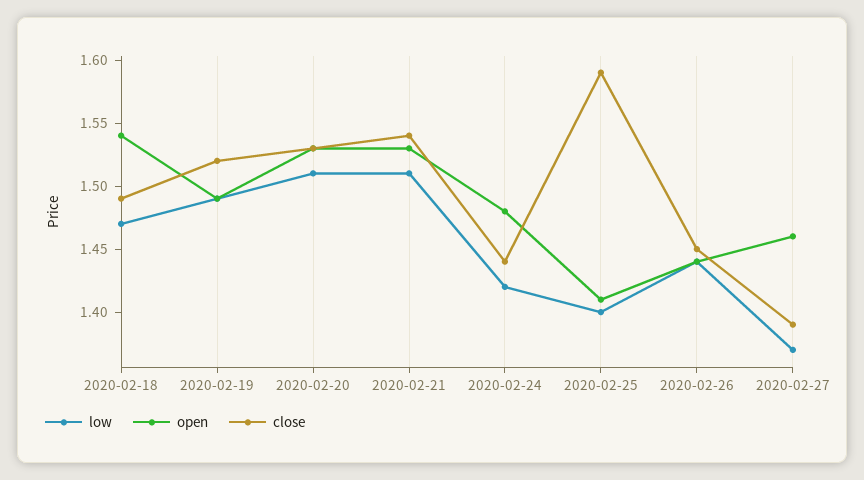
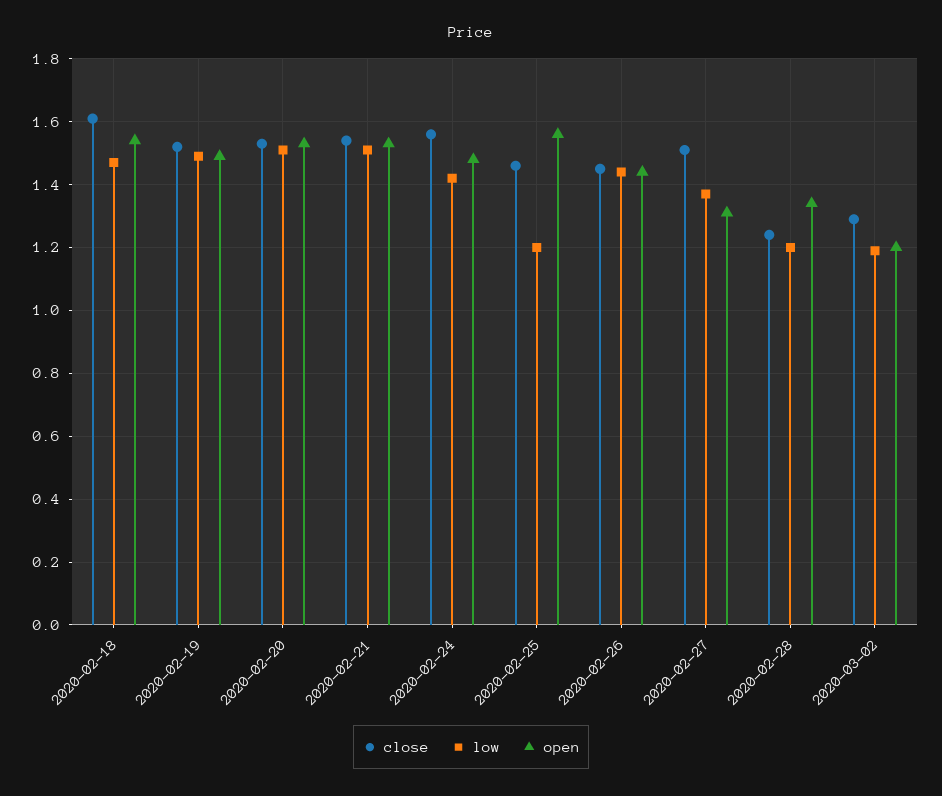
close, 2020-02-18: 1.49 -> 1.6
close, 2020-02-24: 1.44 -> 1.55
low, 2020-02-25: 1.4 -> 1.2
open, 2020-02-25: 1.41 -> 1.55
close, 2020-02-25: 1.59 -> 1.45
open, 2020-02-27: 1.46 -> 1.3
close, 2020-02-27: 1.39 -> 1.5
close, 2020-02-28: none -> 1.25
low, 2020-02-28: none -> 1.2
open, 2020-02-28: none -> 1.35
close, 2020-03-02: none -> 1.3
low, 2020-03-02: none -> 1.2
open, 2020-03-02: none -> 1.2

